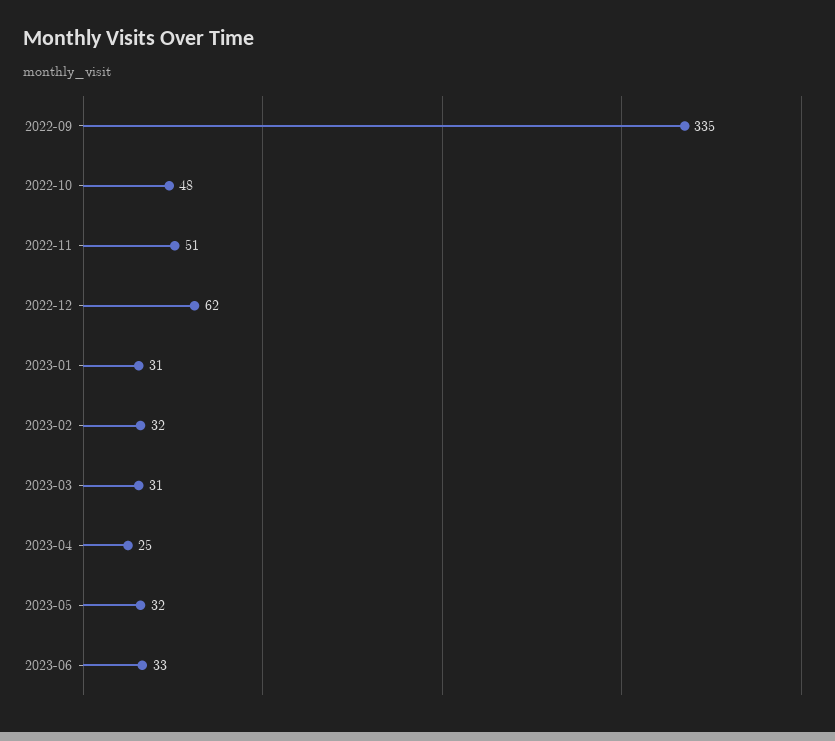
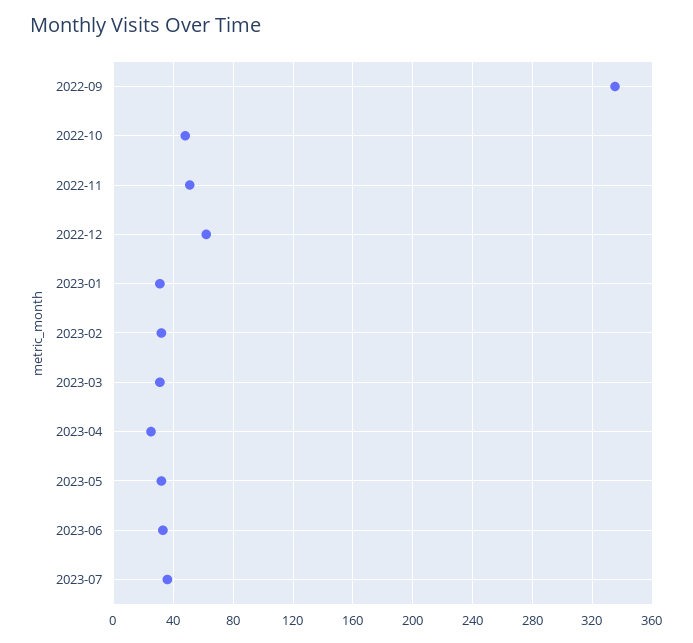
2023-07: none -> 35

